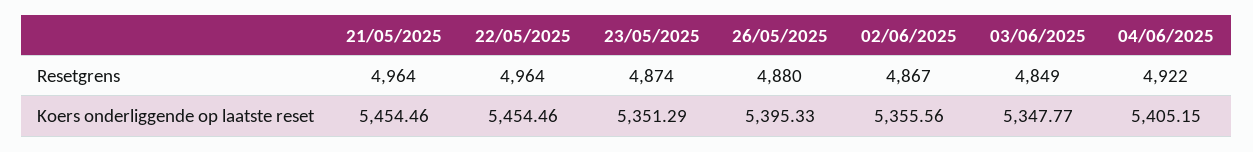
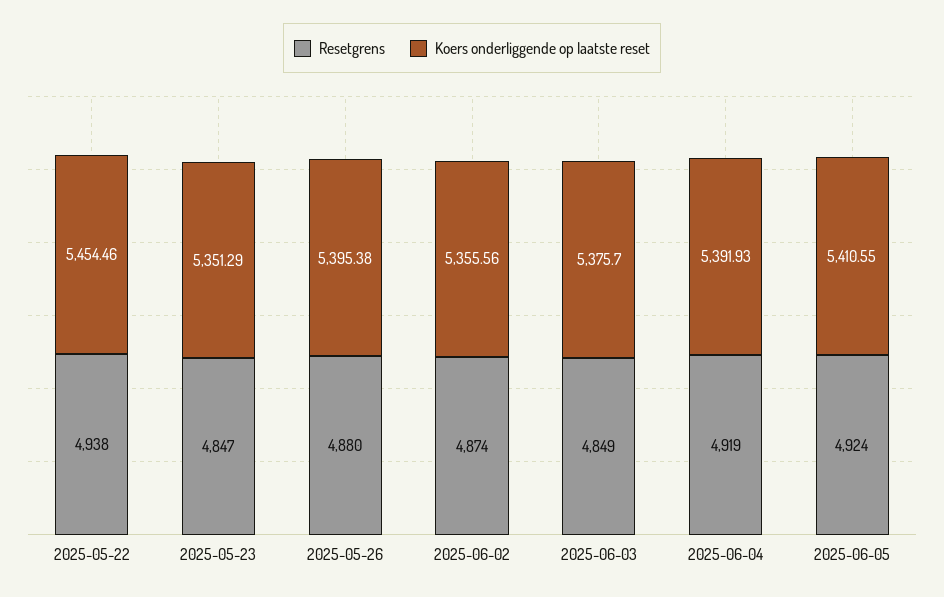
Resetgrens, 21/05/2025: 4964 -> none
Resetgrens, 22/05/2025: 4964 -> 4938
Resetgrens, 23/05/2025: 4874 -> 4847
Resetgrens, 02/06/2025: 4867 -> 4874
Resetgrens, 04/06/2025: 4922 -> 4919
Koers onderliggende op laatste reset, 21/05/2025: 5454.46 -> none
Koers onderliggende op laatste reset, 26/05/2025: 5395.33 -> 5395.38
Koers onderliggende op laatste reset, 03/06/2025: 5347.77 -> 5375.7
Koers onderliggende op laatste reset, 04/06/2025: 5405.15 -> 5391.93
Resetgrens, 2025-06-05: none -> 4924
Koers onderliggende op laatste reset, 2025-06-05: none -> 5410.55

